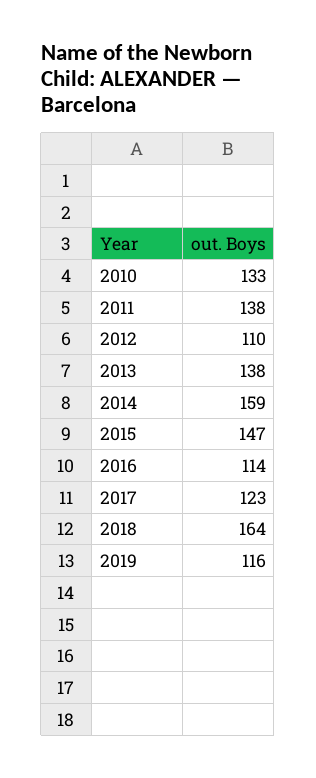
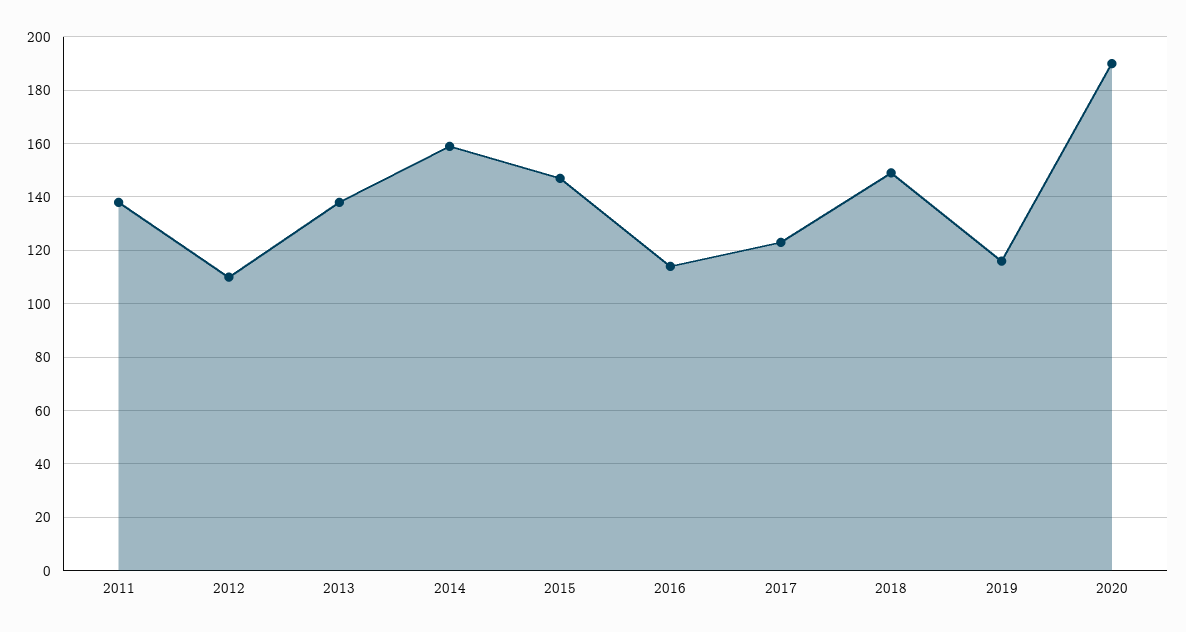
2010: 133 -> none
2018: 164 -> 150
2020: none -> 190

